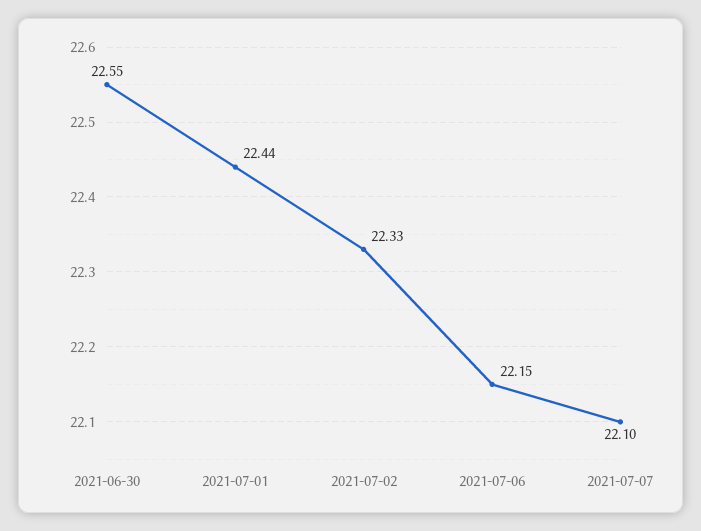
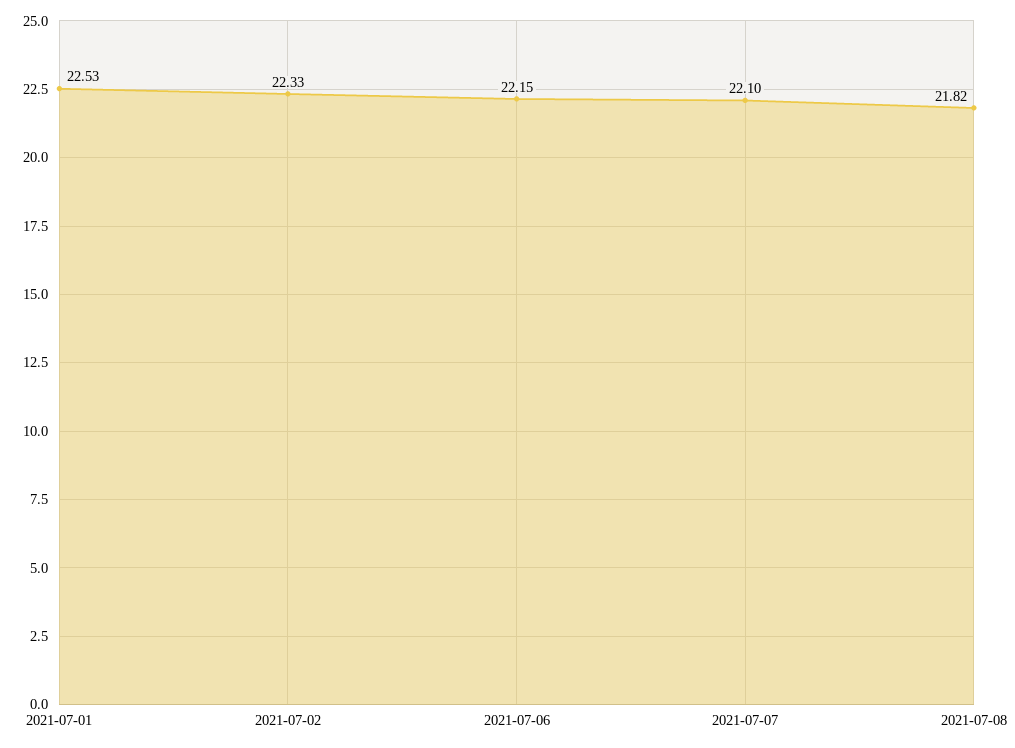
2021-06-30: 22.55 -> none
2021-07-01: 22.44 -> 22.53
2021-07-08: none -> 21.82

